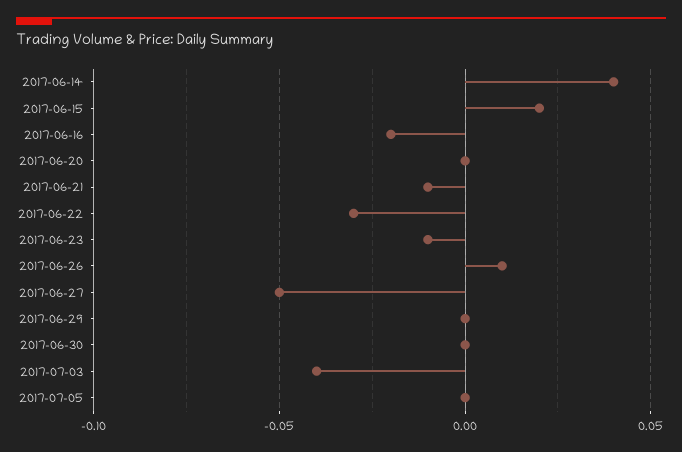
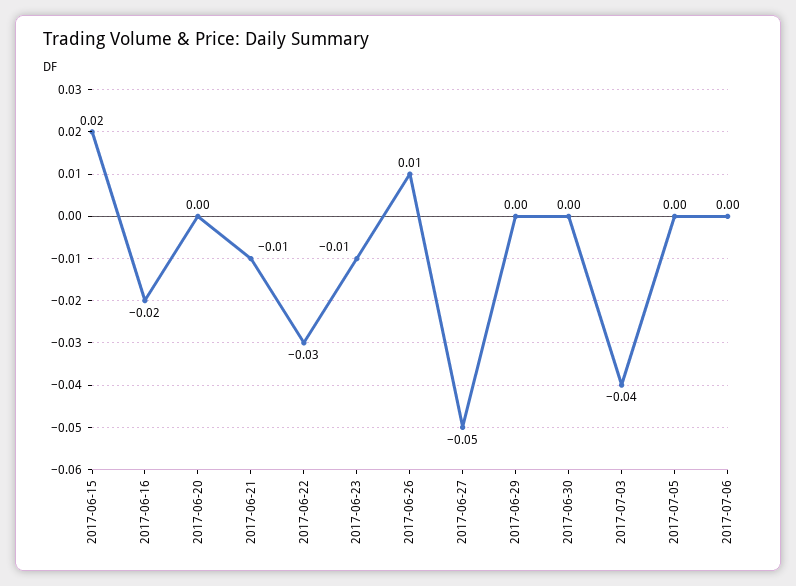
2017-06-14: 0.04 -> none
2017-07-06: none -> 0

